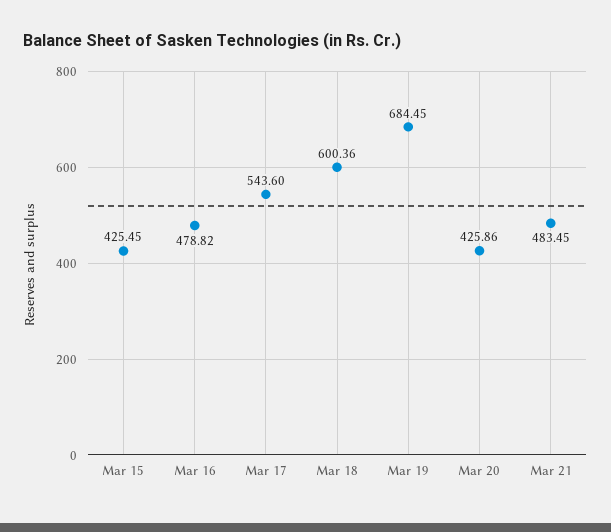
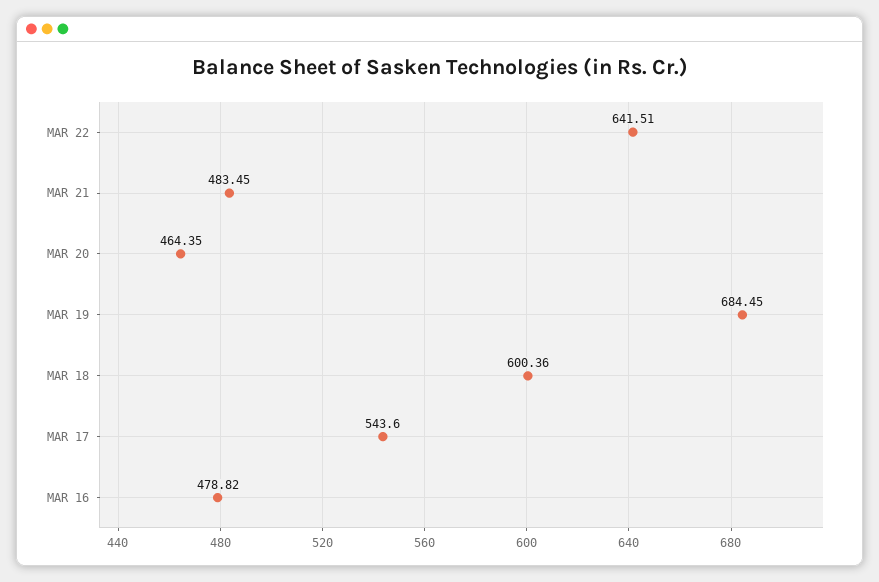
Mar 15: 425.45 -> none
Mar 20: 425.86 -> 464.35
MAR 22: none -> 641.51

